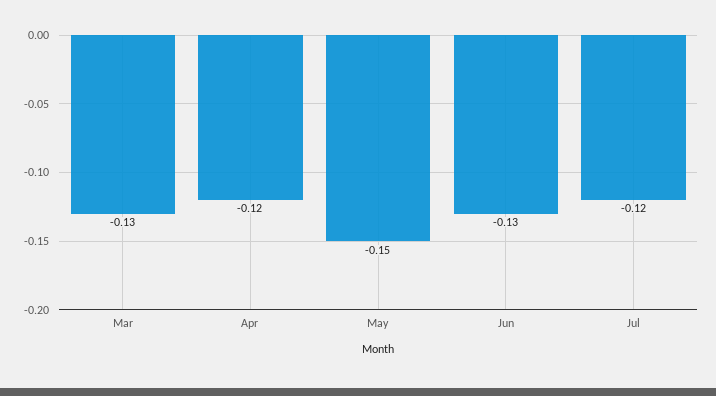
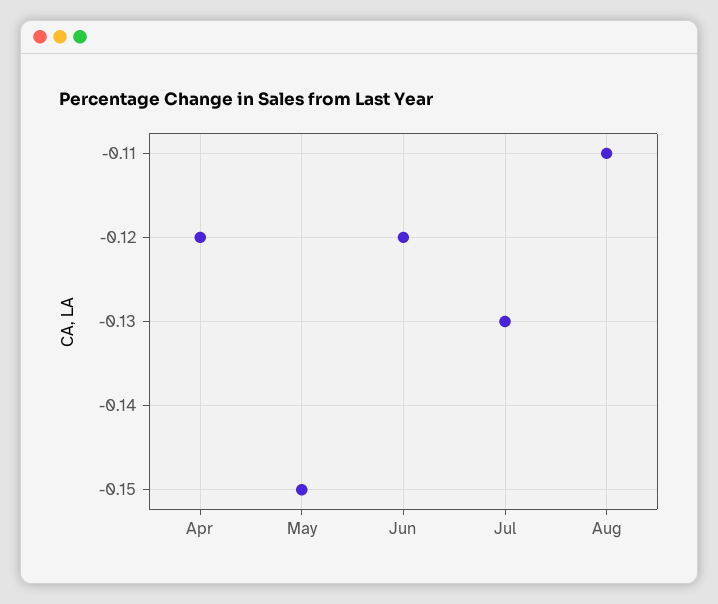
Mar: -0.13 -> none
Jun: -0.13 -> -0.12
Jul: -0.12 -> -0.13
Aug: none -> -0.11

